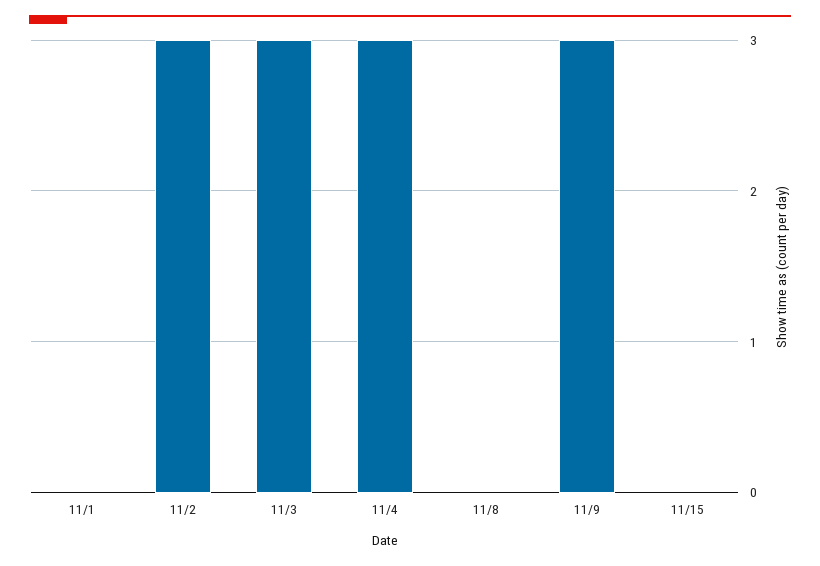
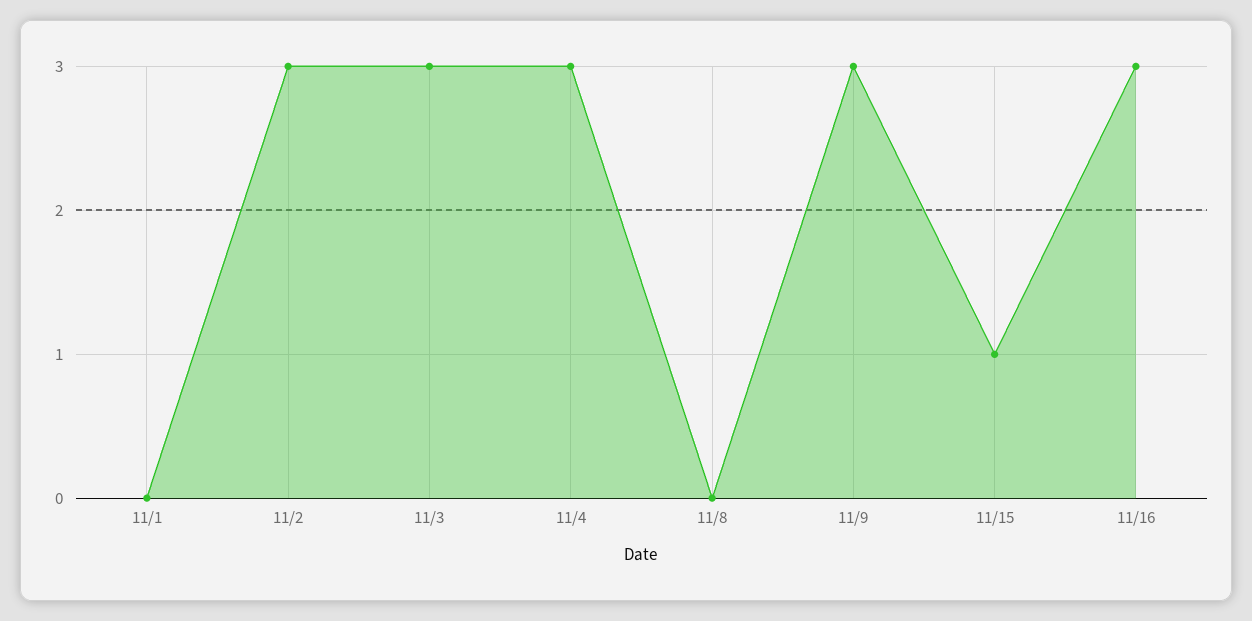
11/15: 0 -> 1
11/16: none -> 3

